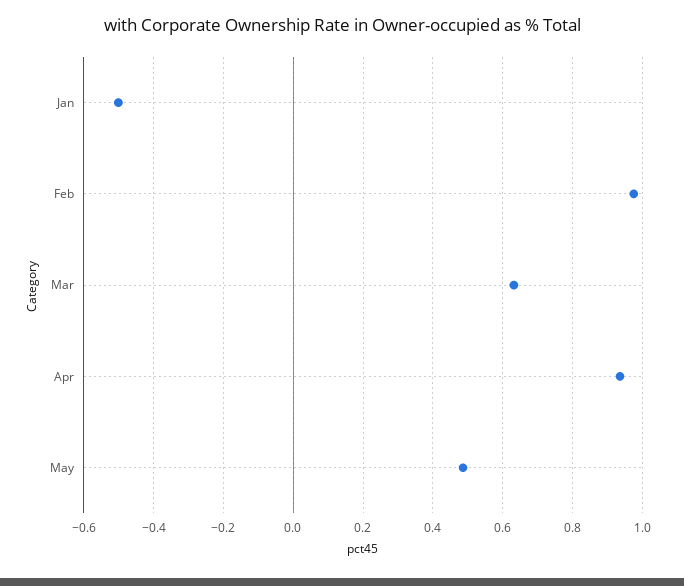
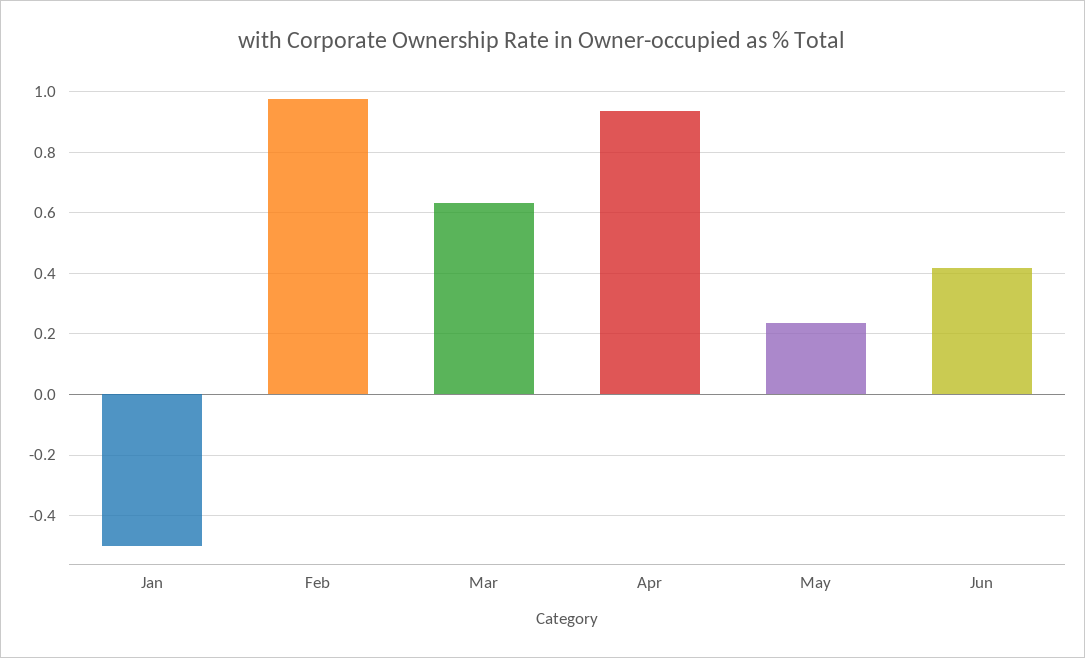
May: 0.48 -> 0.24
Jun: none -> 0.42

